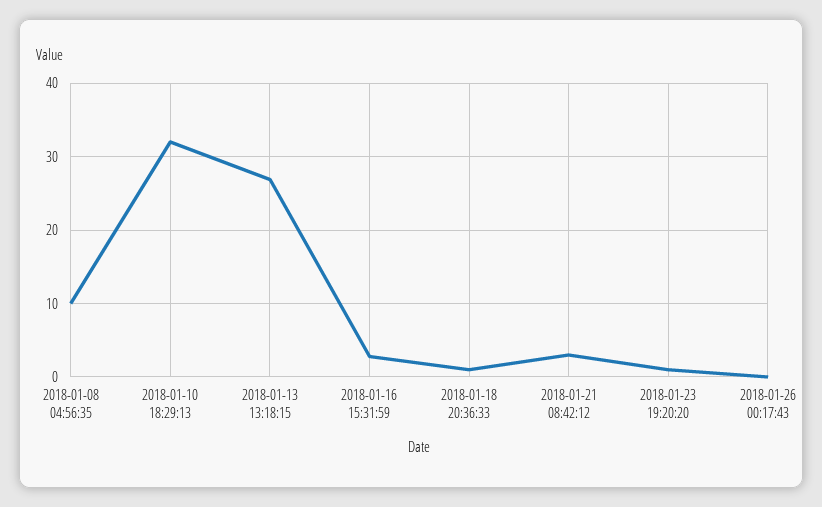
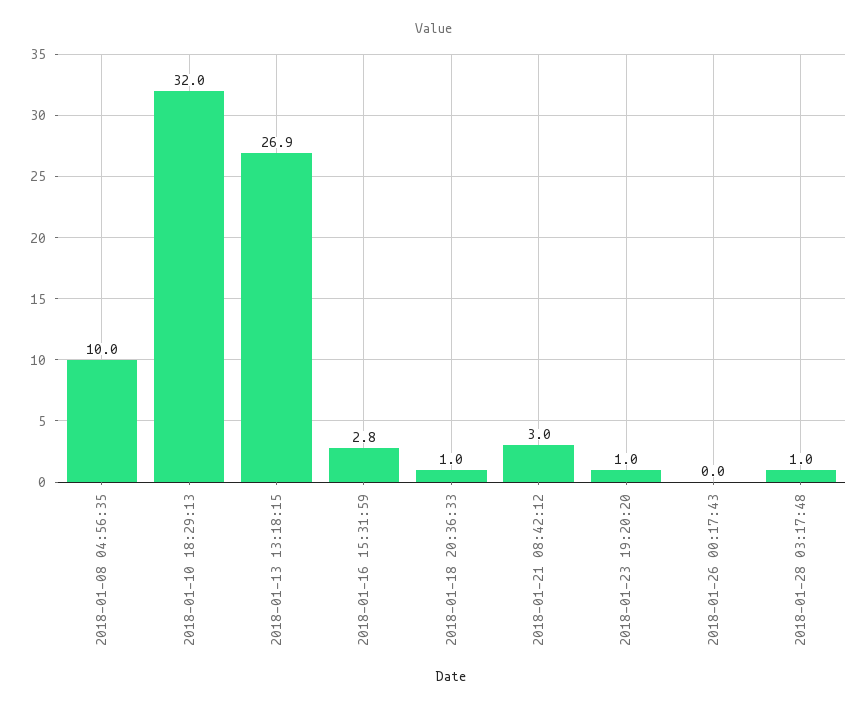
2018-01-28 03:17:48: none -> 1

